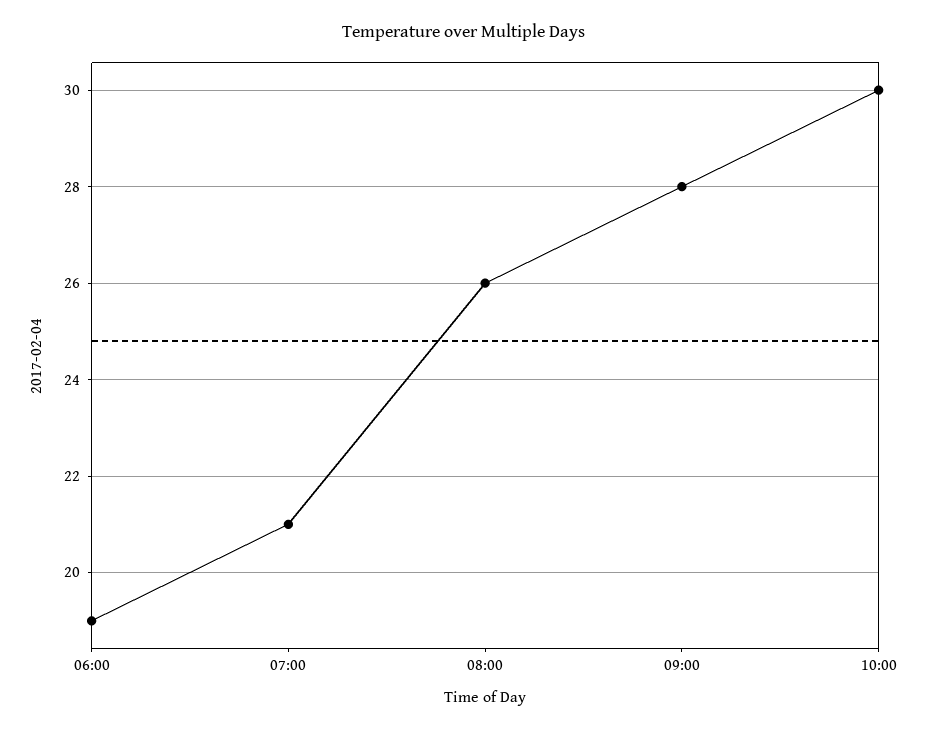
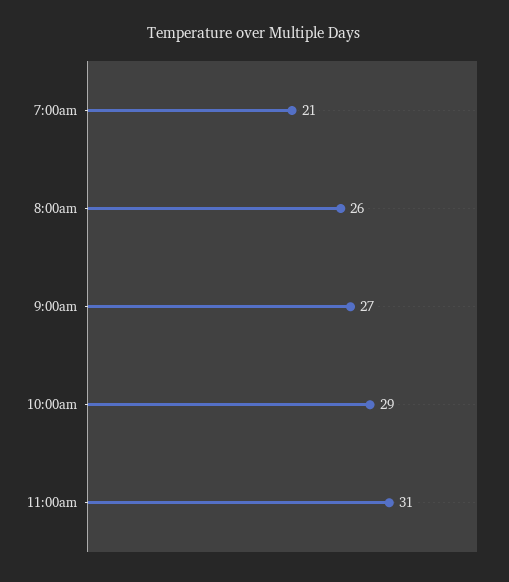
06:00: 19 -> none
09:00: 28 -> 27
10:00: 30 -> 29
11:00am: none -> 31

